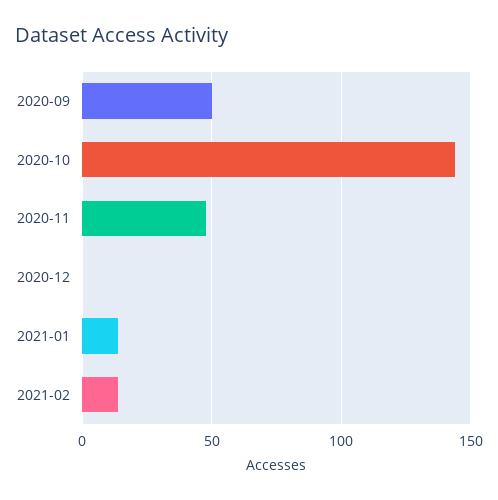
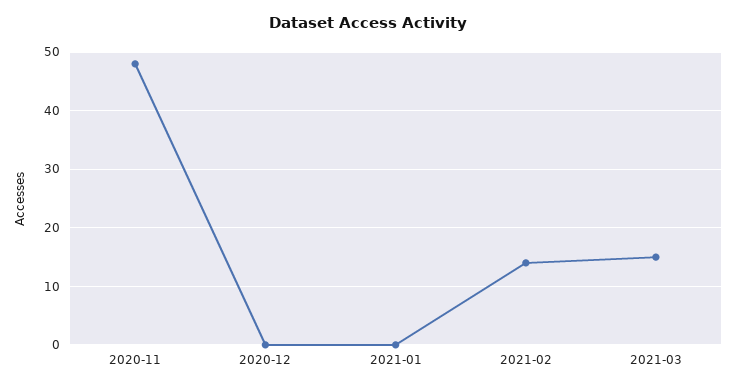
2020-09: 50 -> none
2020-10: 145 -> none
2021-01: 15 -> 0
2021-03: none -> 15

